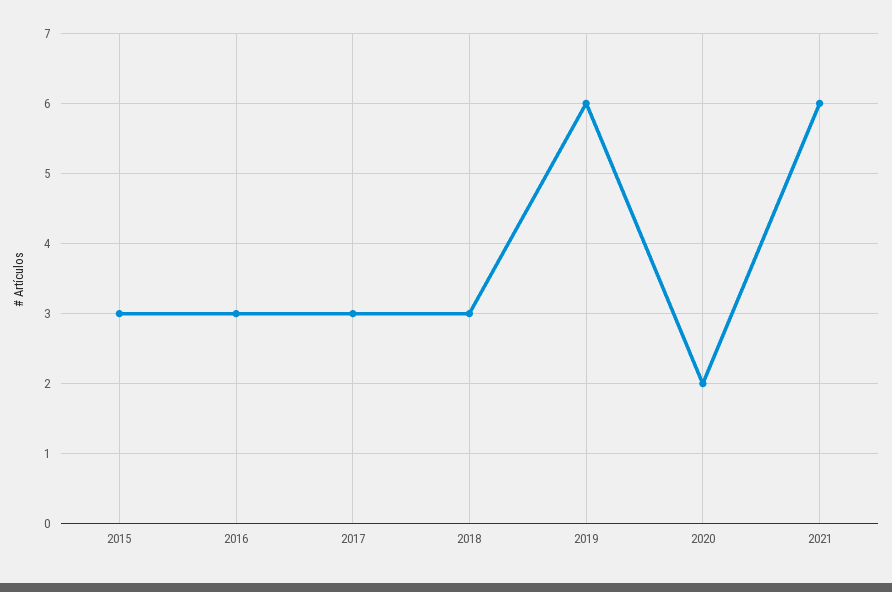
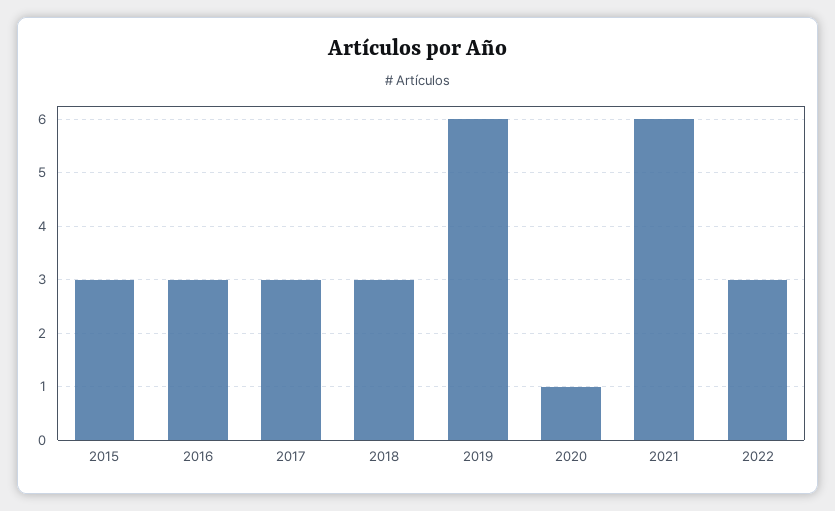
2020: 2 -> 1
2022: none -> 3

